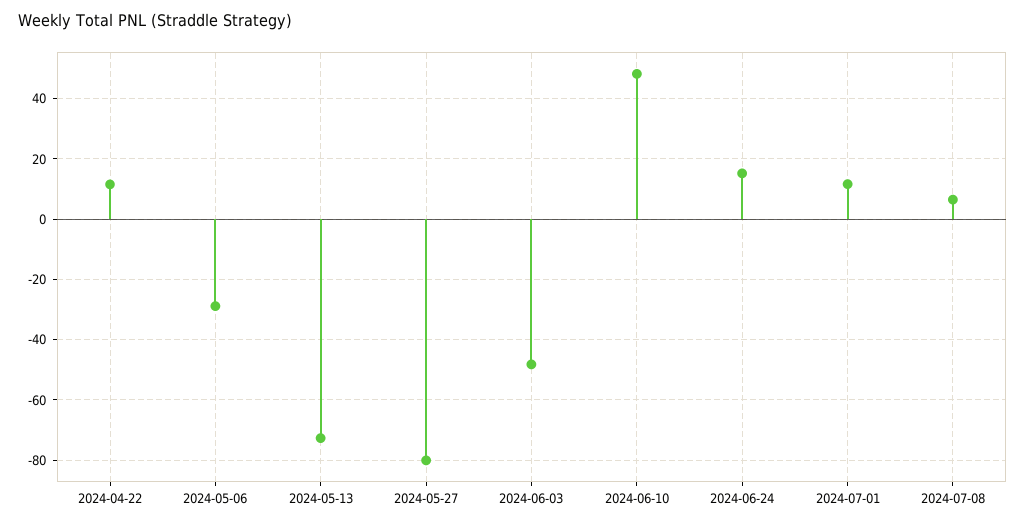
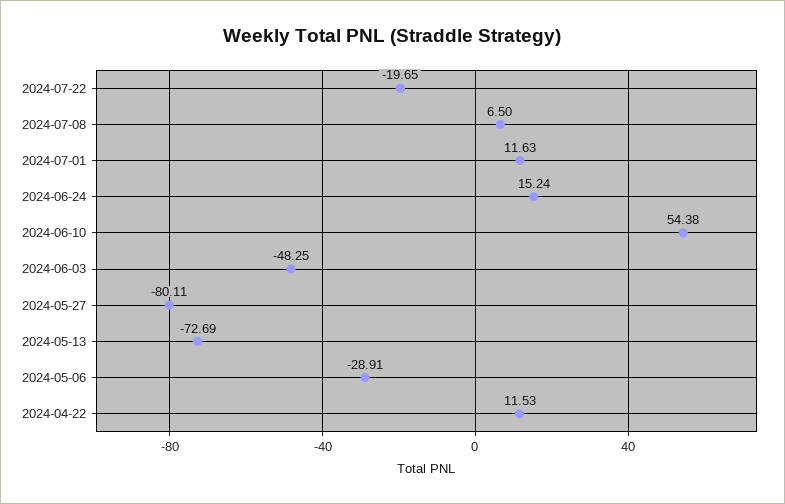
2024-06-10: 48 -> 54.38
2024-07-22: none -> -19.65

